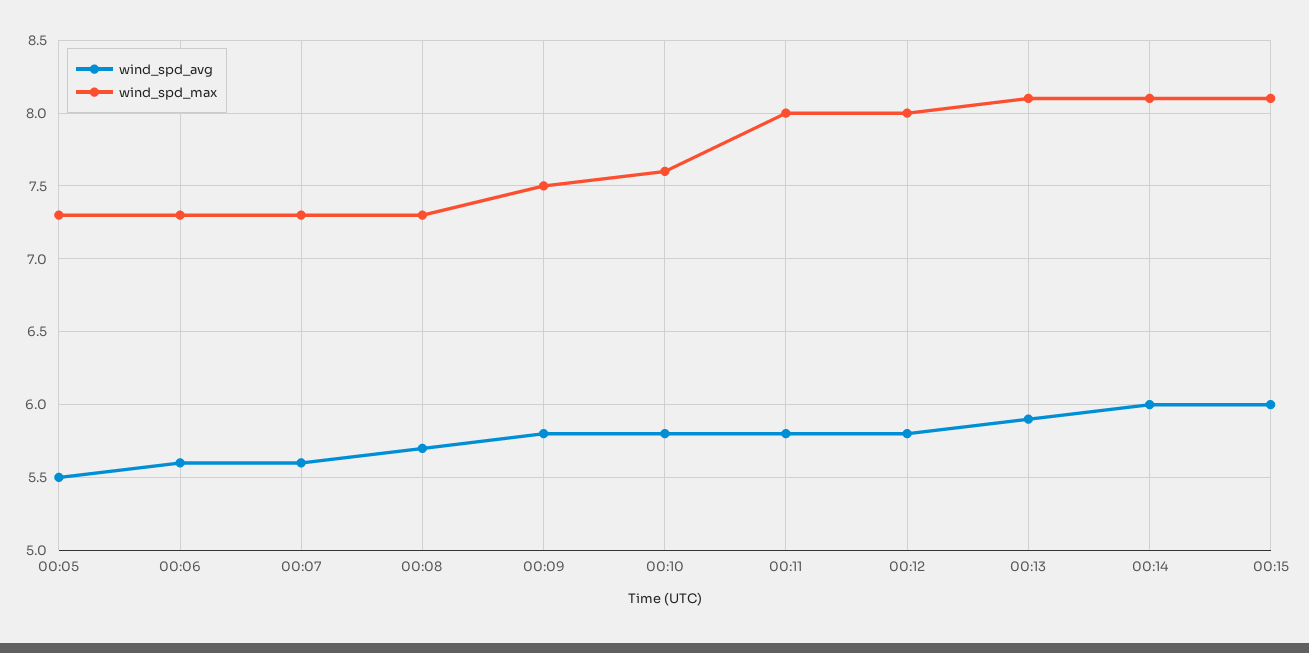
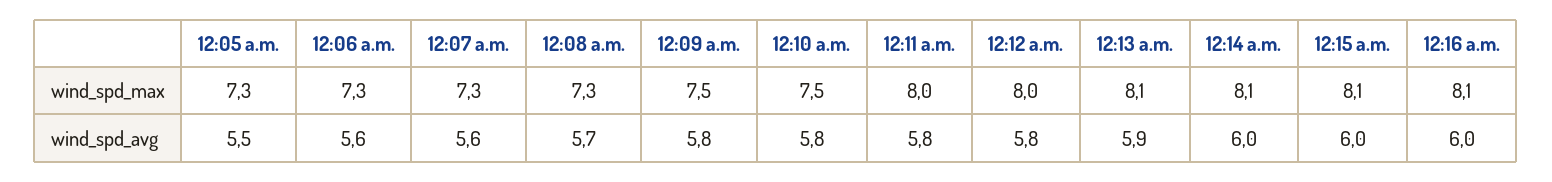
wind_spd_max, 00:10: 7.6 -> 7.5
wind_spd_max, 12:16 a.m.: none -> 8.1
wind_spd_avg, 12:16 a.m.: none -> 6

